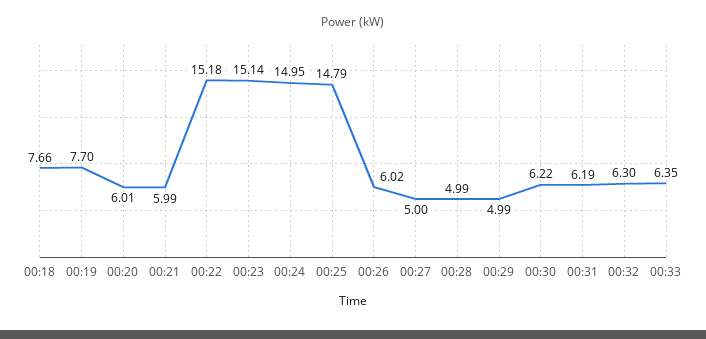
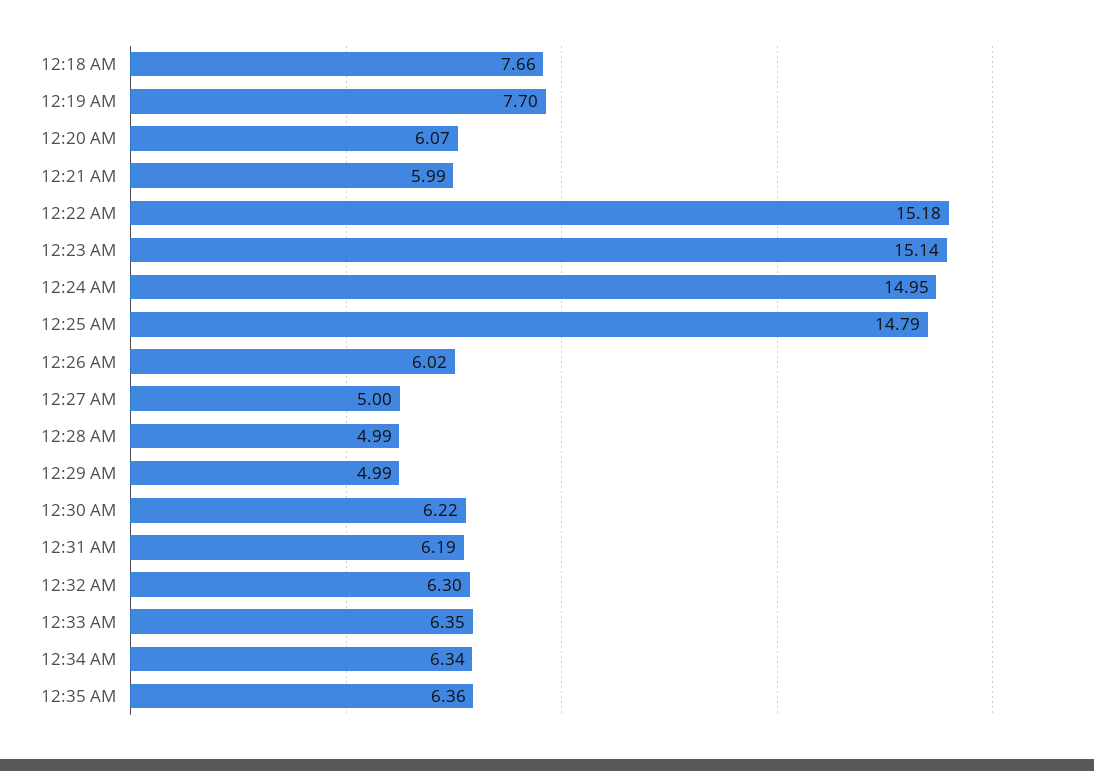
00:20: 6.01 -> 6.07
12:34 AM: none -> 6.34
12:35 AM: none -> 6.36

